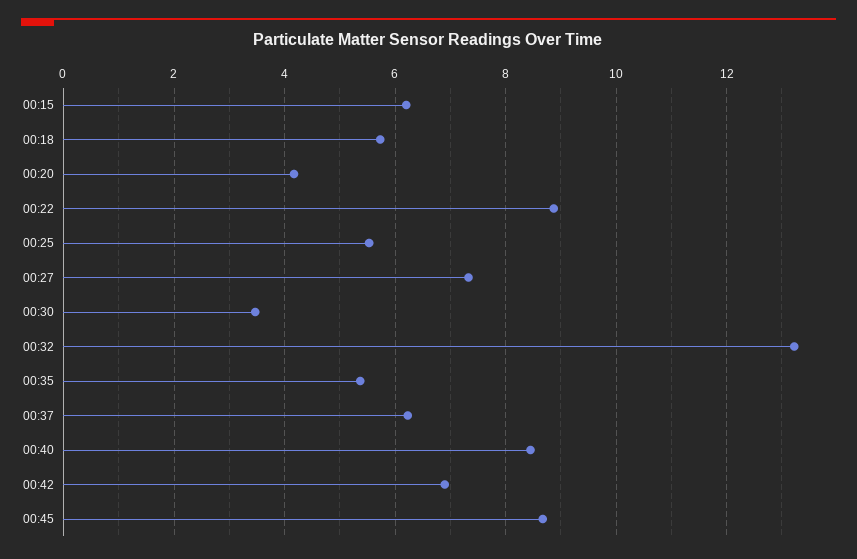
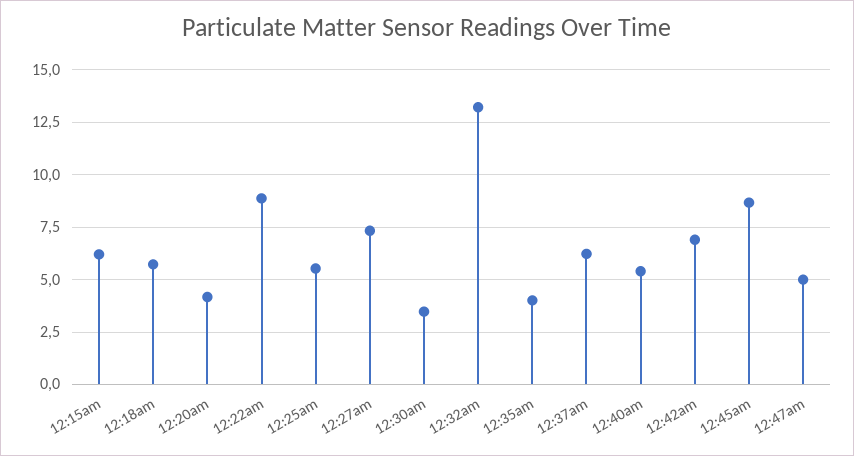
00:35: 5.4 -> 4
00:40: 8.4 -> 5.5
12:47am: none -> 5

